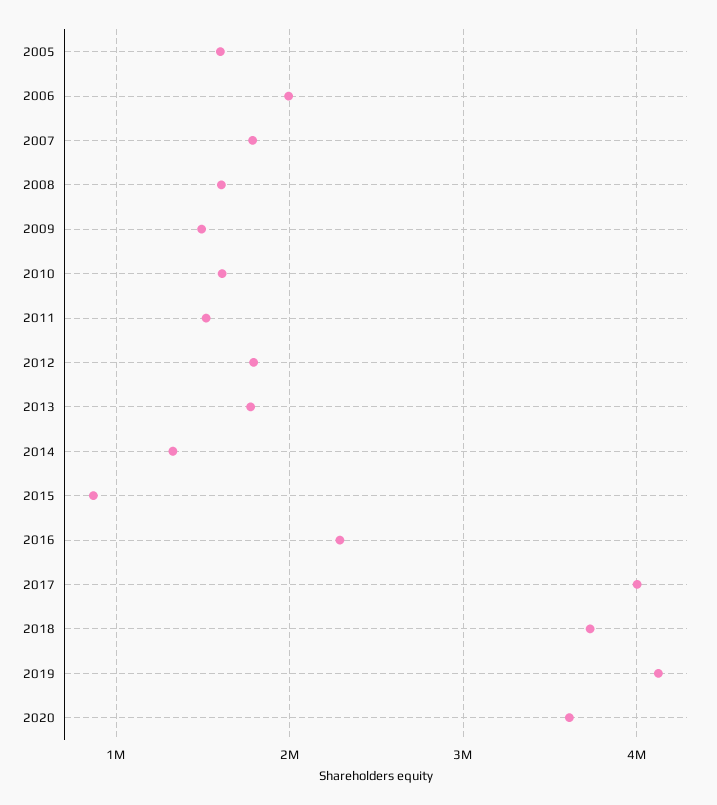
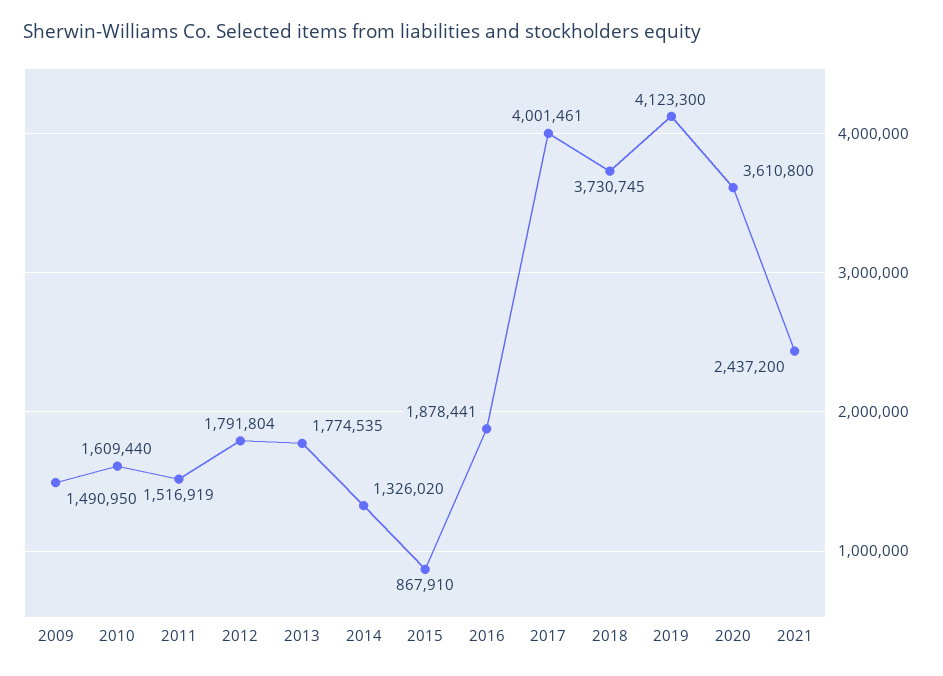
2005: 1600000 -> none
2006: 2000000 -> none
2007: 1800000 -> none
2008: 1600000 -> none
2016: 2300000 -> 1878441
2021: none -> 2437200

